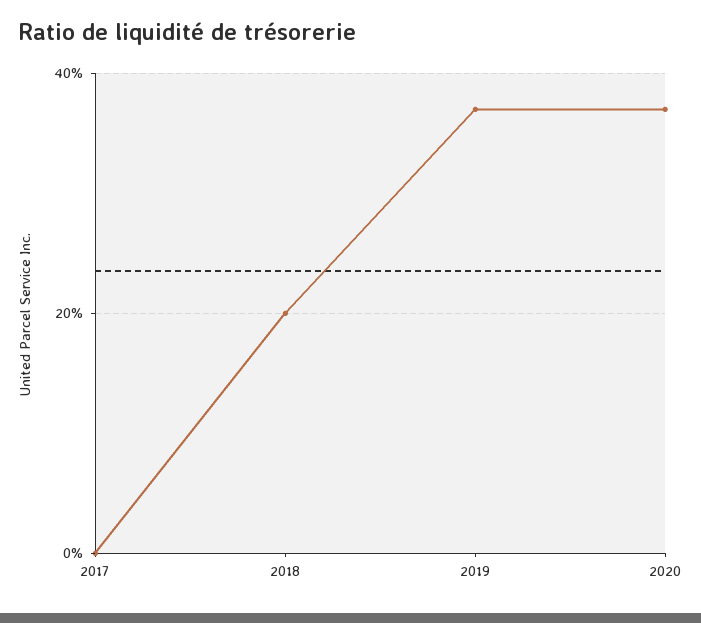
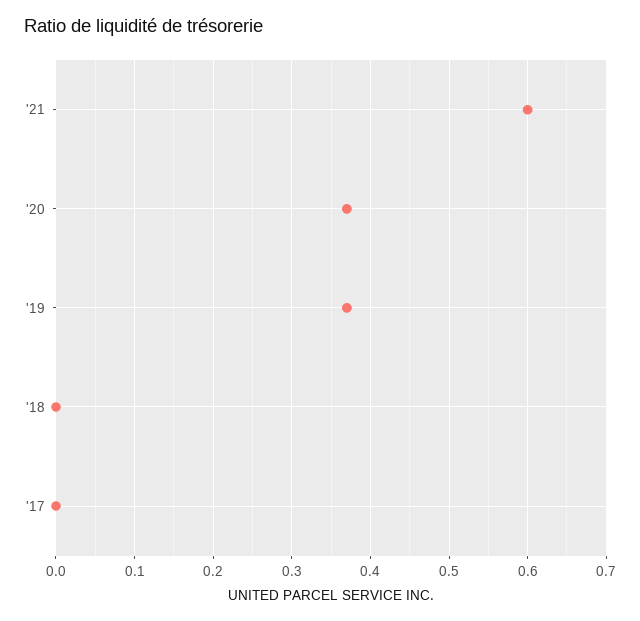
2018: 0.2 -> 0
'21: none -> 0.6

